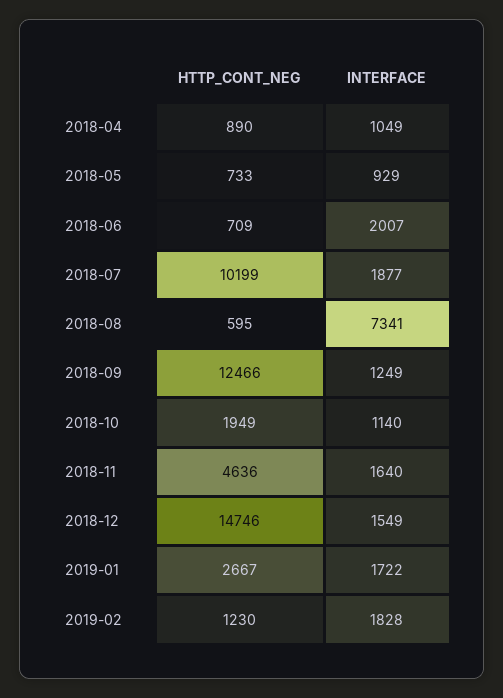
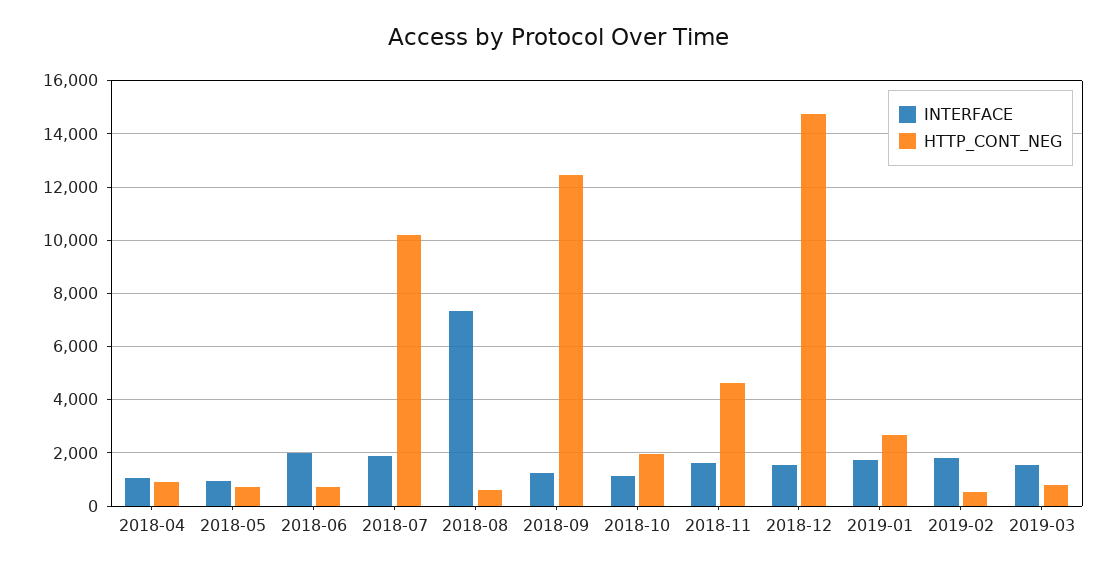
HTTP_CONT_NEG, 2019-02: 1230 -> 500
INTERFACE, 2019-03: none -> 1500
HTTP_CONT_NEG, 2019-03: none -> 750

